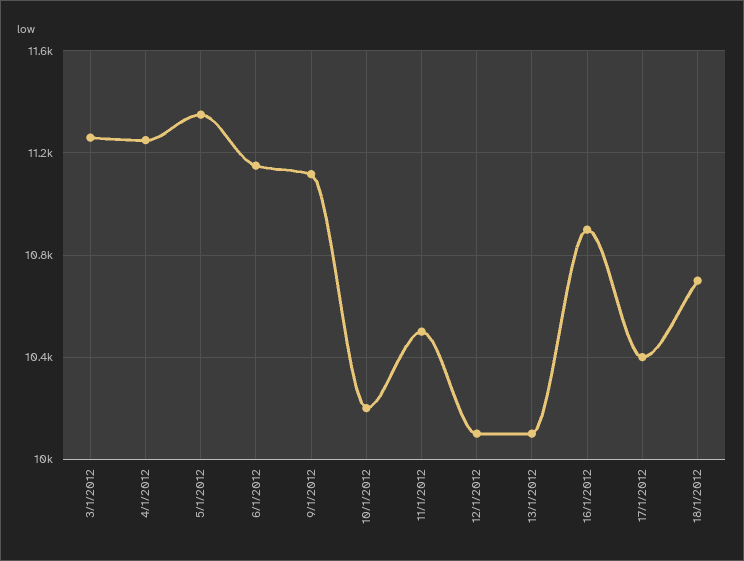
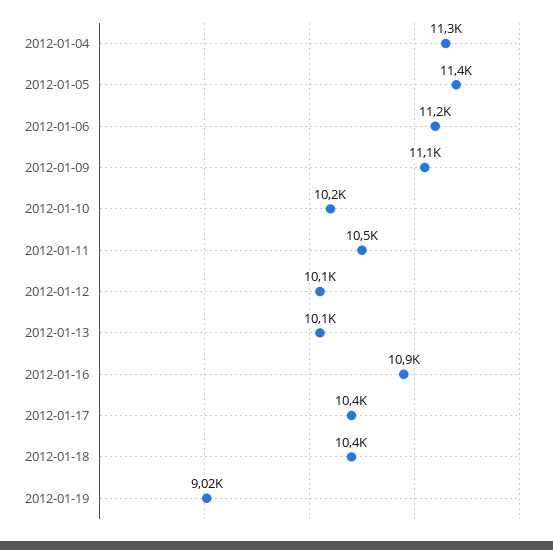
3/1/2012: 11250 -> none
18/1/2012: 10700 -> 10400
2012-01-19: none -> 9020

